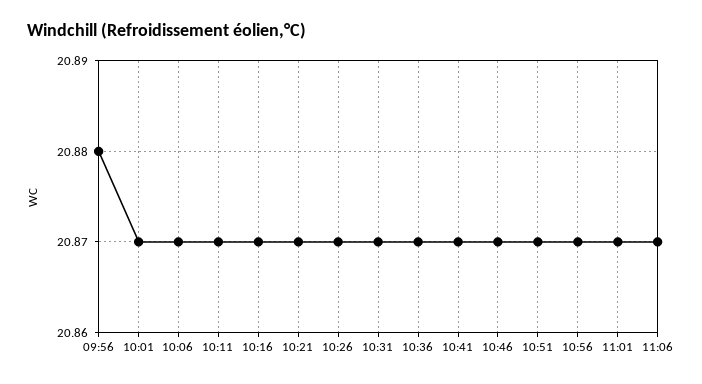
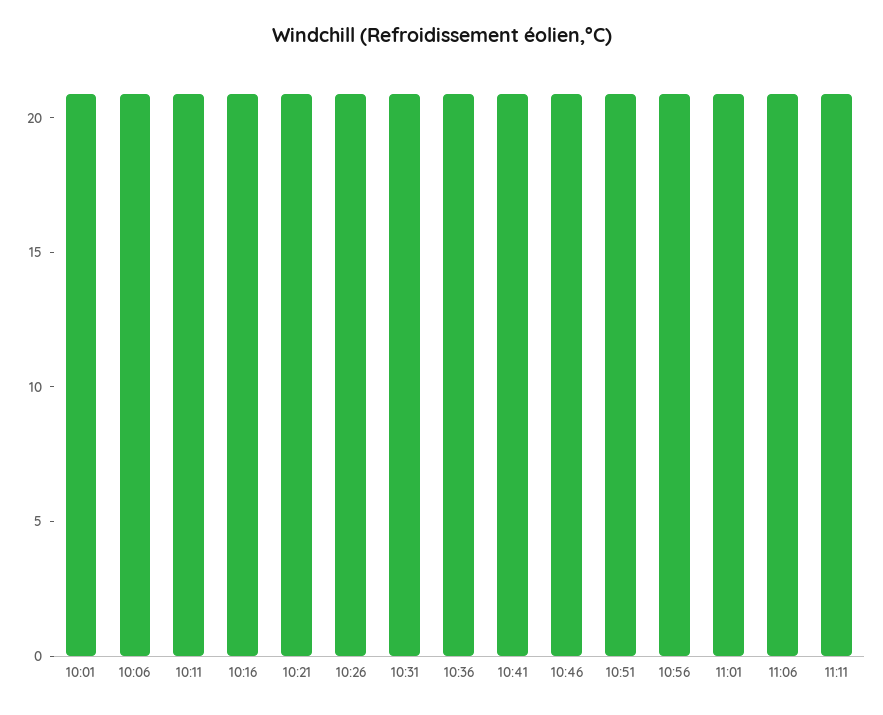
09:56: 20.88 -> none
11:11: none -> 21

